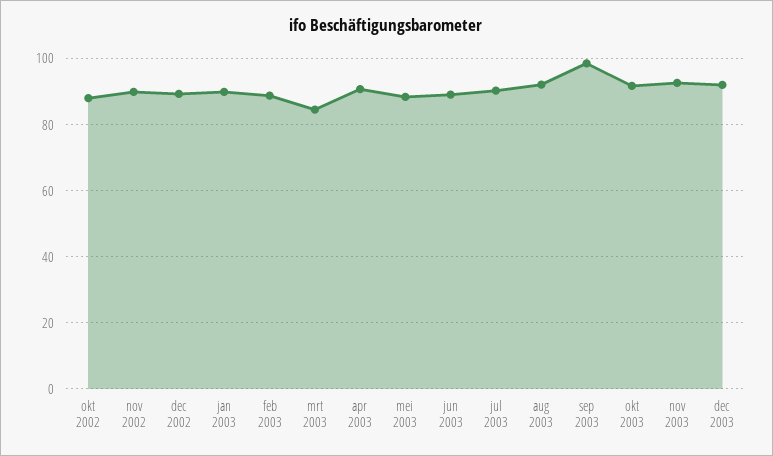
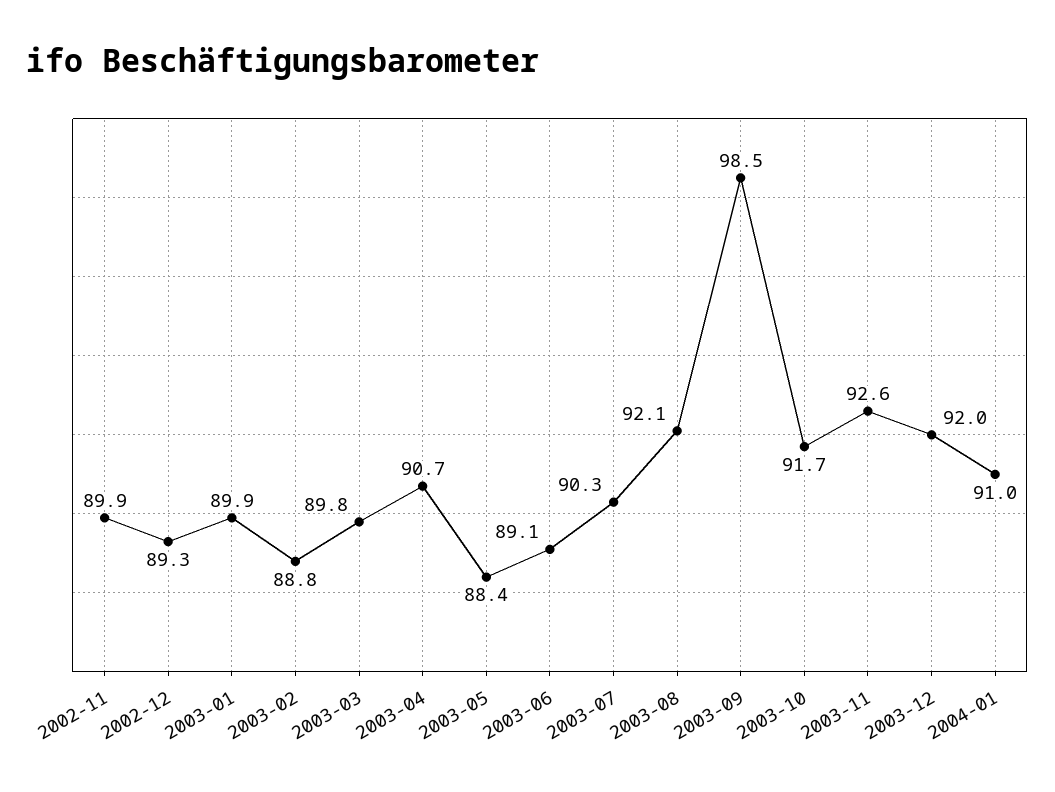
okt 2002: 88 -> none
mrt 2003: 84 -> 89.8
2004-01: none -> 91

